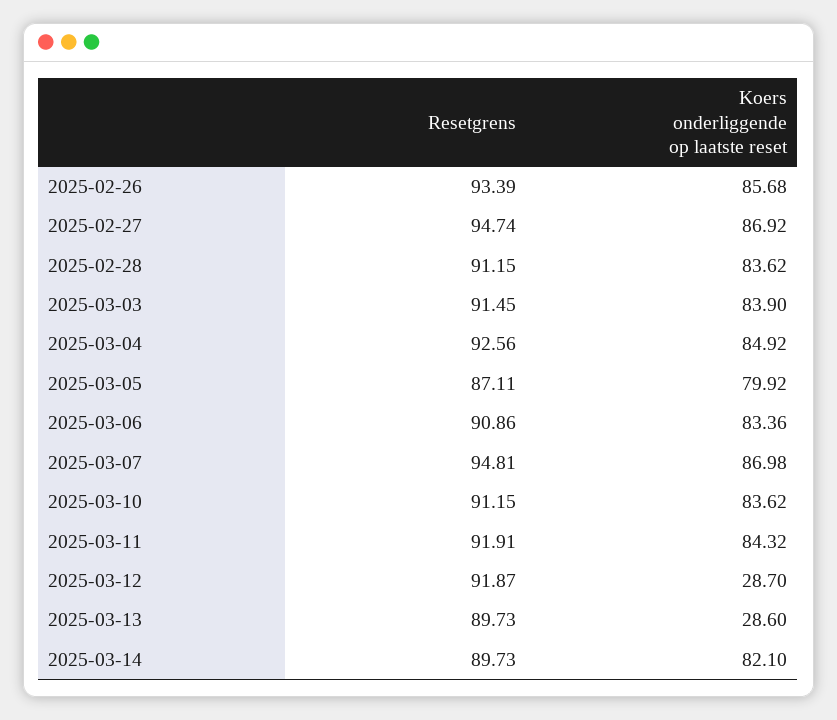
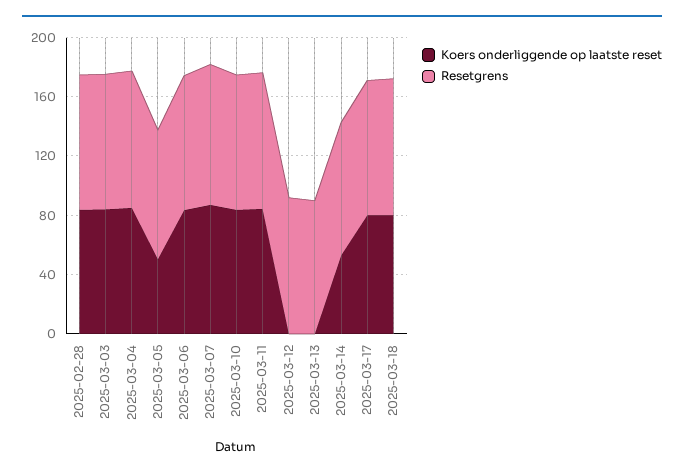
Resetgrens, 2025-02-26: 93.39 -> none
Koers onderliggende op laatste reset, 2025-02-26: 85.68 -> none
Resetgrens, 2025-02-27: 94.74 -> none
Koers onderliggende op laatste reset, 2025-02-27: 86.92 -> none
Koers onderliggende op laatste reset, 2025-03-05: 79.92 -> 50
Koers onderliggende op laatste reset, 2025-03-12: 28.7 -> 0
Koers onderliggende op laatste reset, 2025-03-13: 28.6 -> 0
Koers onderliggende op laatste reset, 2025-03-14: 82.1 -> 50
Koers onderliggende op laatste reset, 2025-03-17: none -> 80
Resetgrens, 2025-03-17: none -> 90
Koers onderliggende op laatste reset, 2025-03-18: none -> 80
Resetgrens, 2025-03-18: none -> 90

